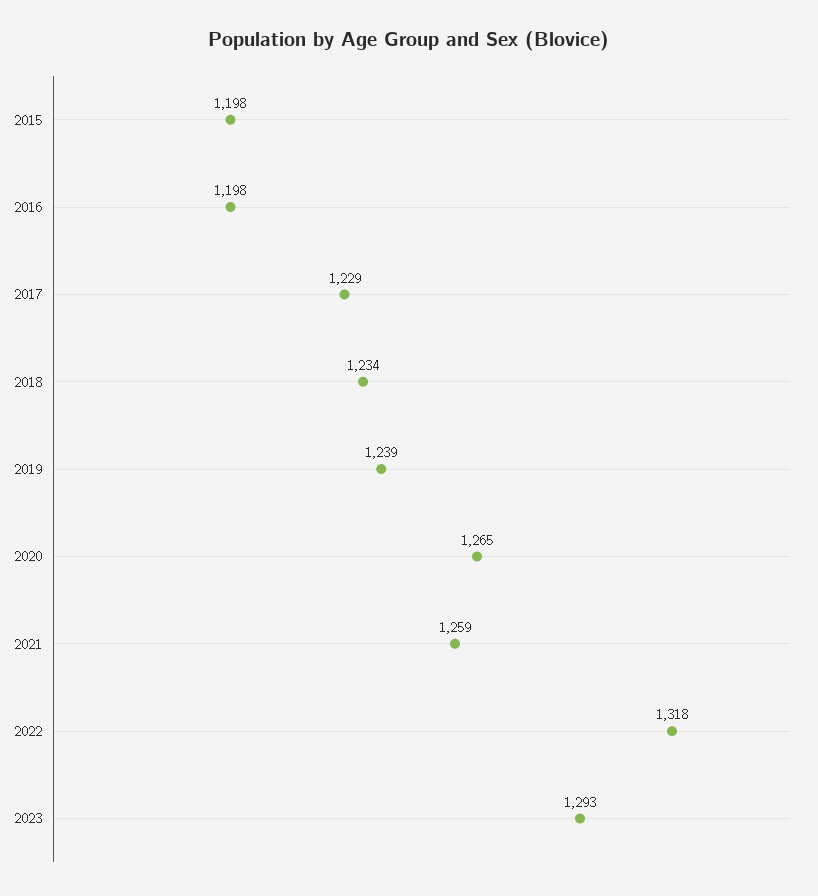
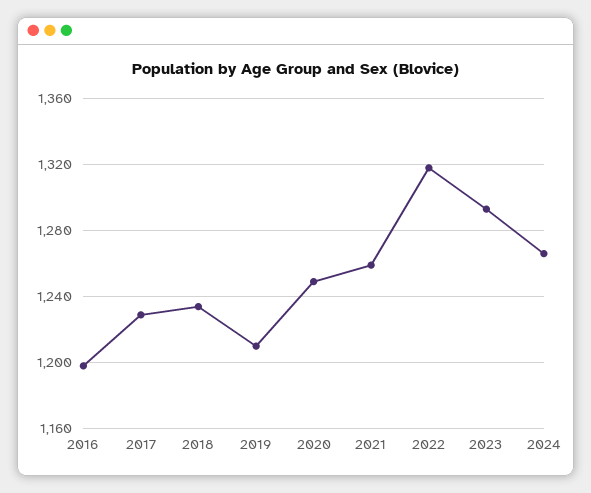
2015: 1198 -> none
2019: 1239 -> 1210
2020: 1265 -> 1250
2024: none -> 1265

